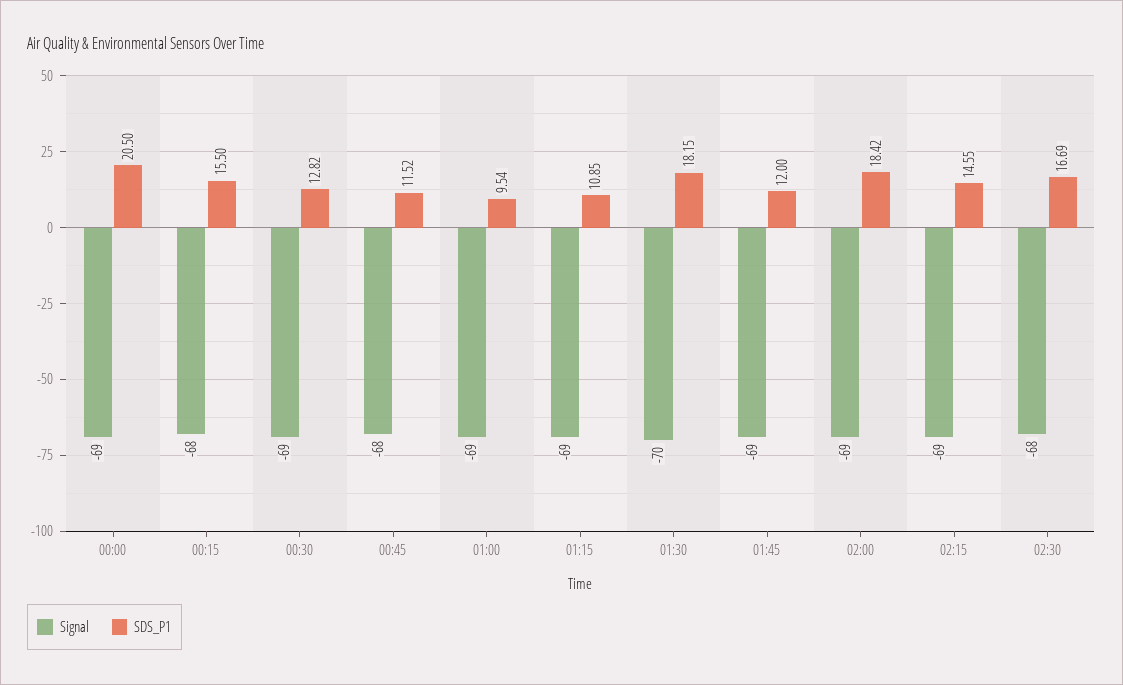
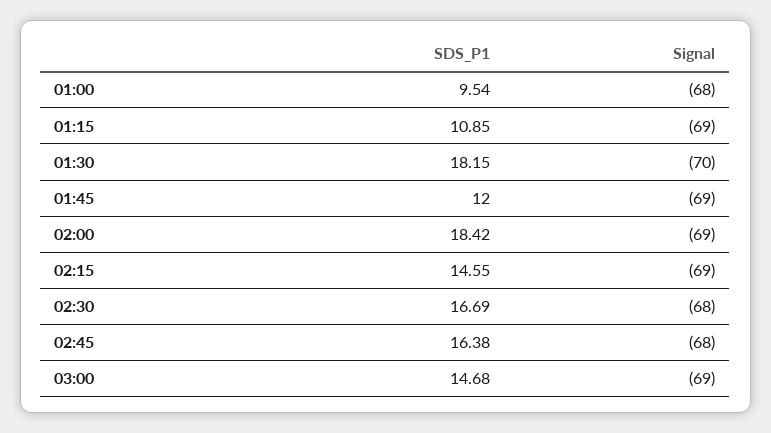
Signal, 00:00: -69 -> none
SDS_P1, 00:00: 20.5 -> none
Signal, 00:15: -68 -> none
SDS_P1, 00:15: 15.5 -> none
Signal, 00:30: -69 -> none
SDS_P1, 00:30: 12.82 -> none
Signal, 00:45: -68 -> none
SDS_P1, 00:45: 11.52 -> none
Signal, 01:00: -69 -> -68
SDS_P1, 02:45: none -> 16.38
Signal, 02:45: none -> -68
SDS_P1, 03:00: none -> 14.68
Signal, 03:00: none -> -69

